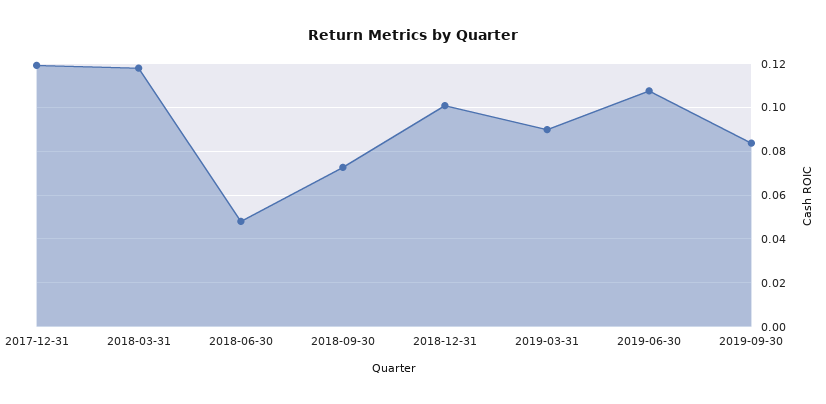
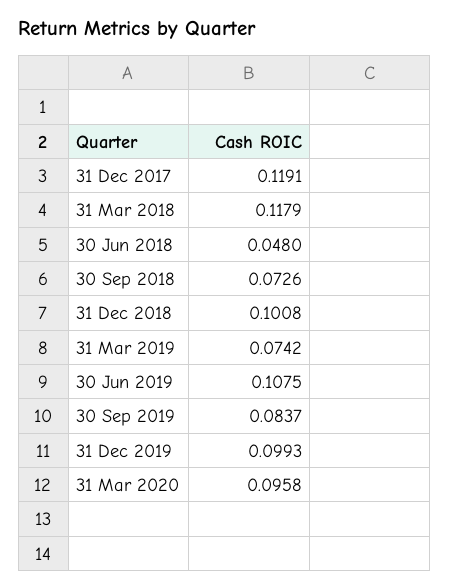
2019-03-31: 0.09 -> 0.0742
31 Dec 2019: none -> 0.0993
31 Mar 2020: none -> 0.0958

